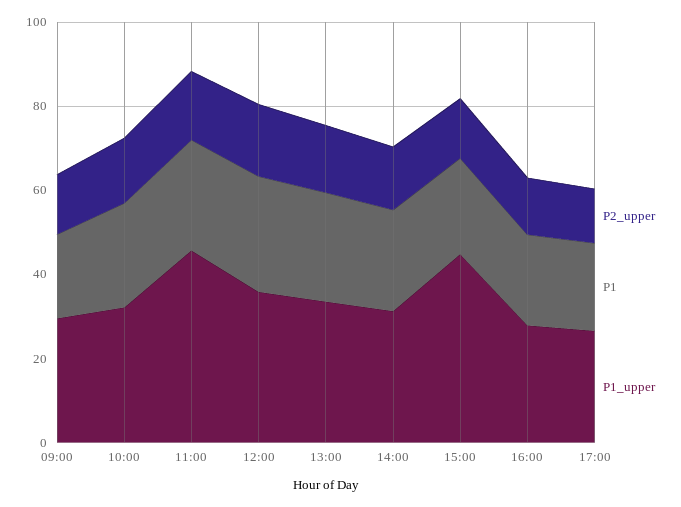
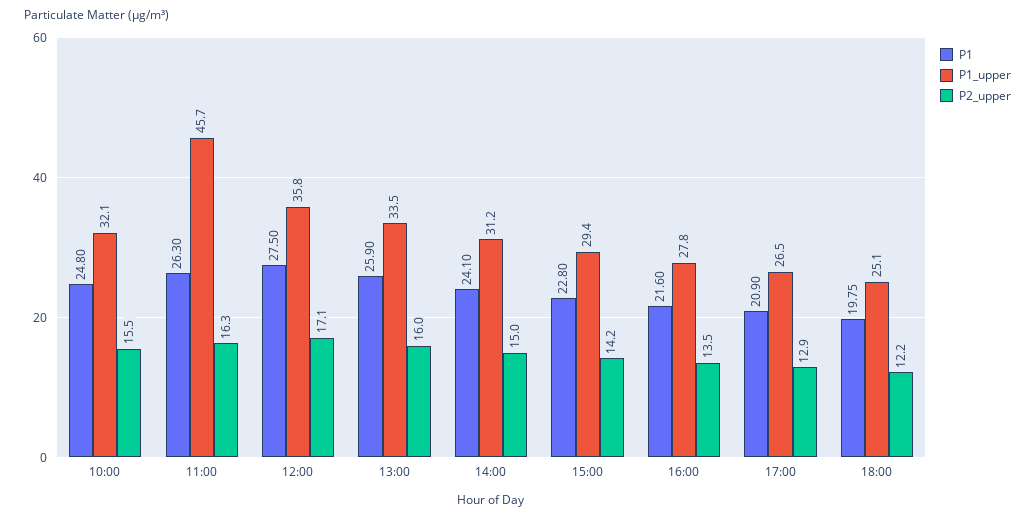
P2_upper, 09:00: 15 -> none
P1, 09:00: 20 -> none
P1_upper, 09:00: 30 -> none
P1_upper, 15:00: 45 -> 29.4
P1, 18:00: none -> 19.75
P1_upper, 18:00: none -> 25.1
P2_upper, 18:00: none -> 12.2

